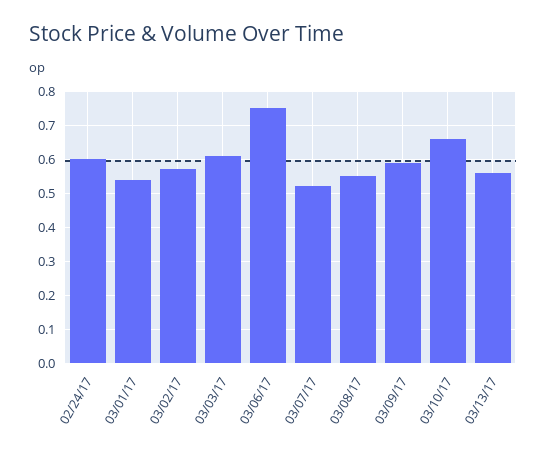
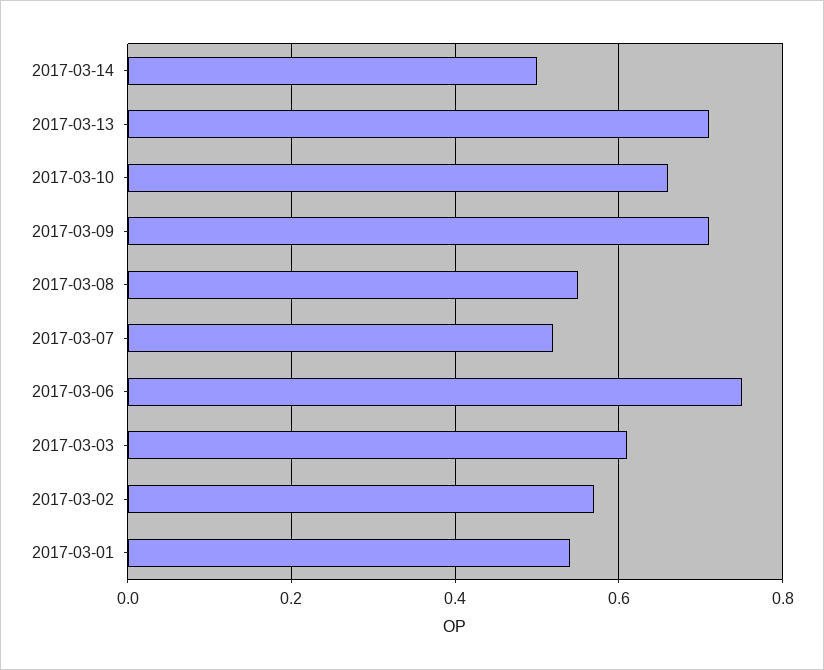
02/24/17: 0.6 -> none
03/09/17: 0.6 -> 0.7
03/13/17: 0.55 -> 0.7
2017-03-14: none -> 0.5

